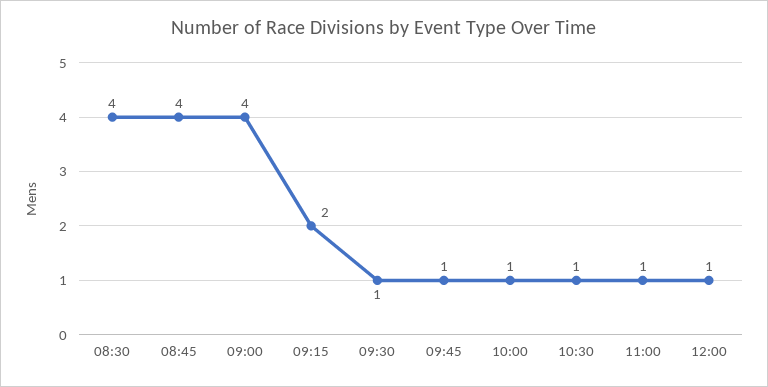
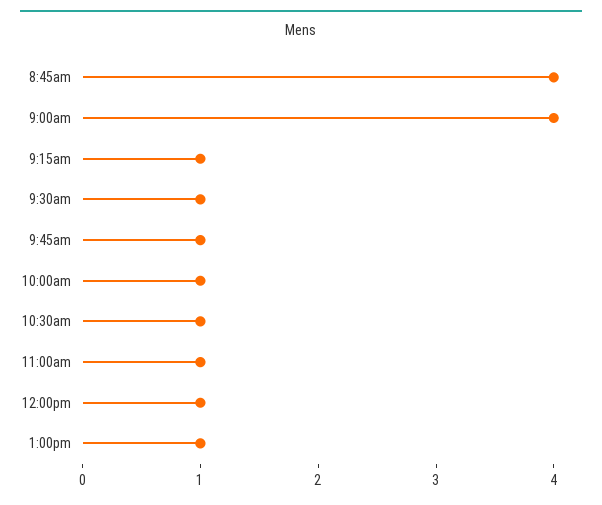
08:30: 4 -> none
09:15: 2 -> 1
1:00pm: none -> 1

